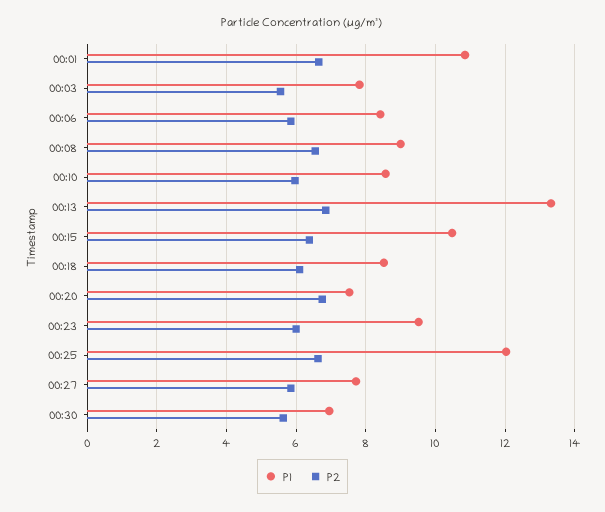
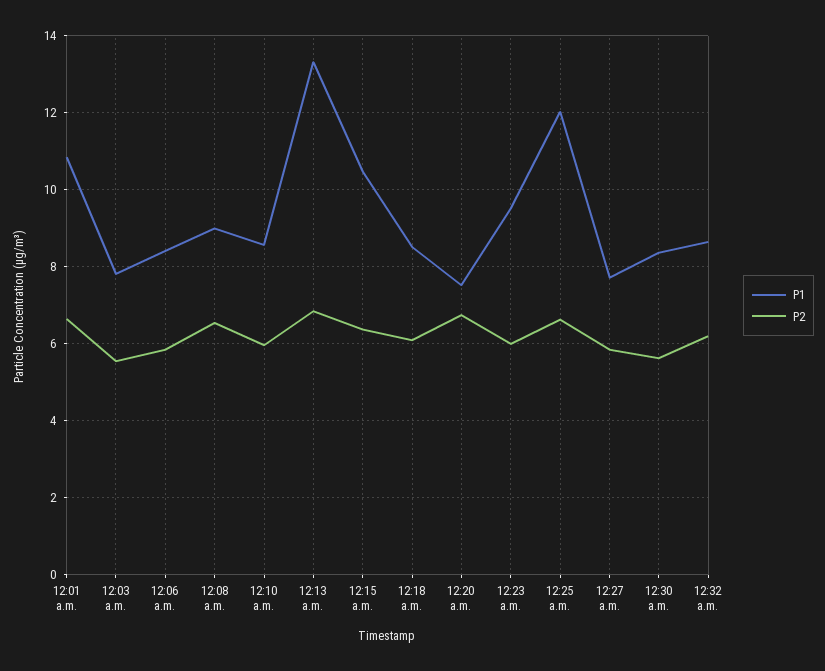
P1, 00:30: 7 -> 8.4
P1, 12:32 a.m.: none -> 8.6
P2, 12:32 a.m.: none -> 6.2

